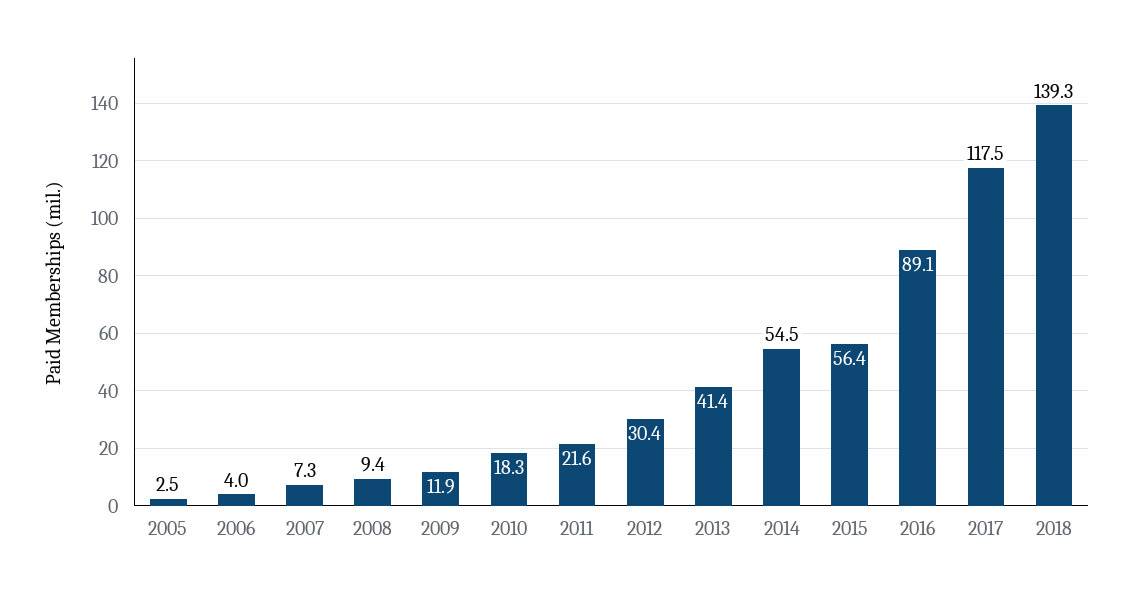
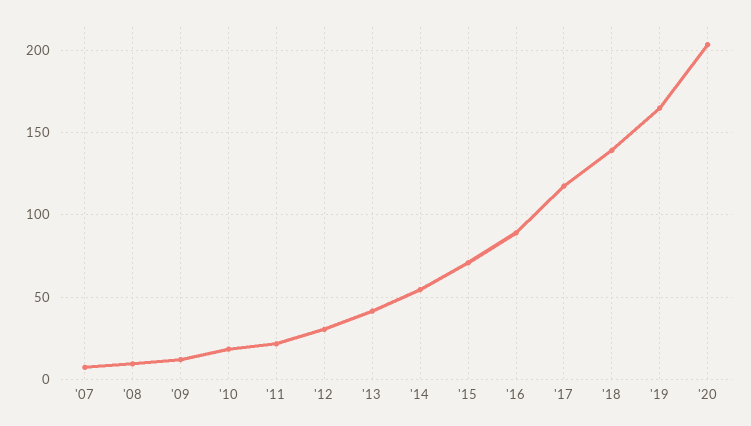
2005: 2.5 -> none
2006: 4 -> none
2015: 56.4 -> 70
'19: none -> 165
'20: none -> 205

